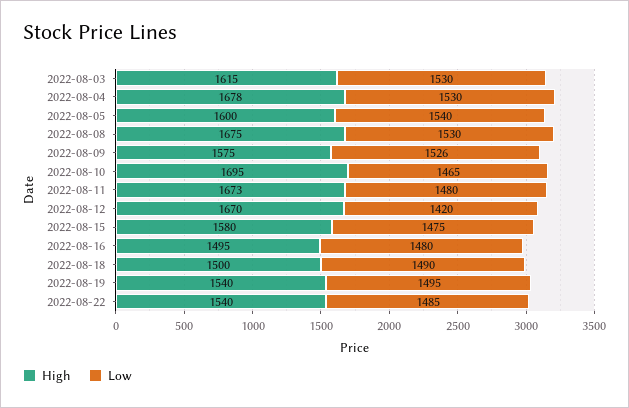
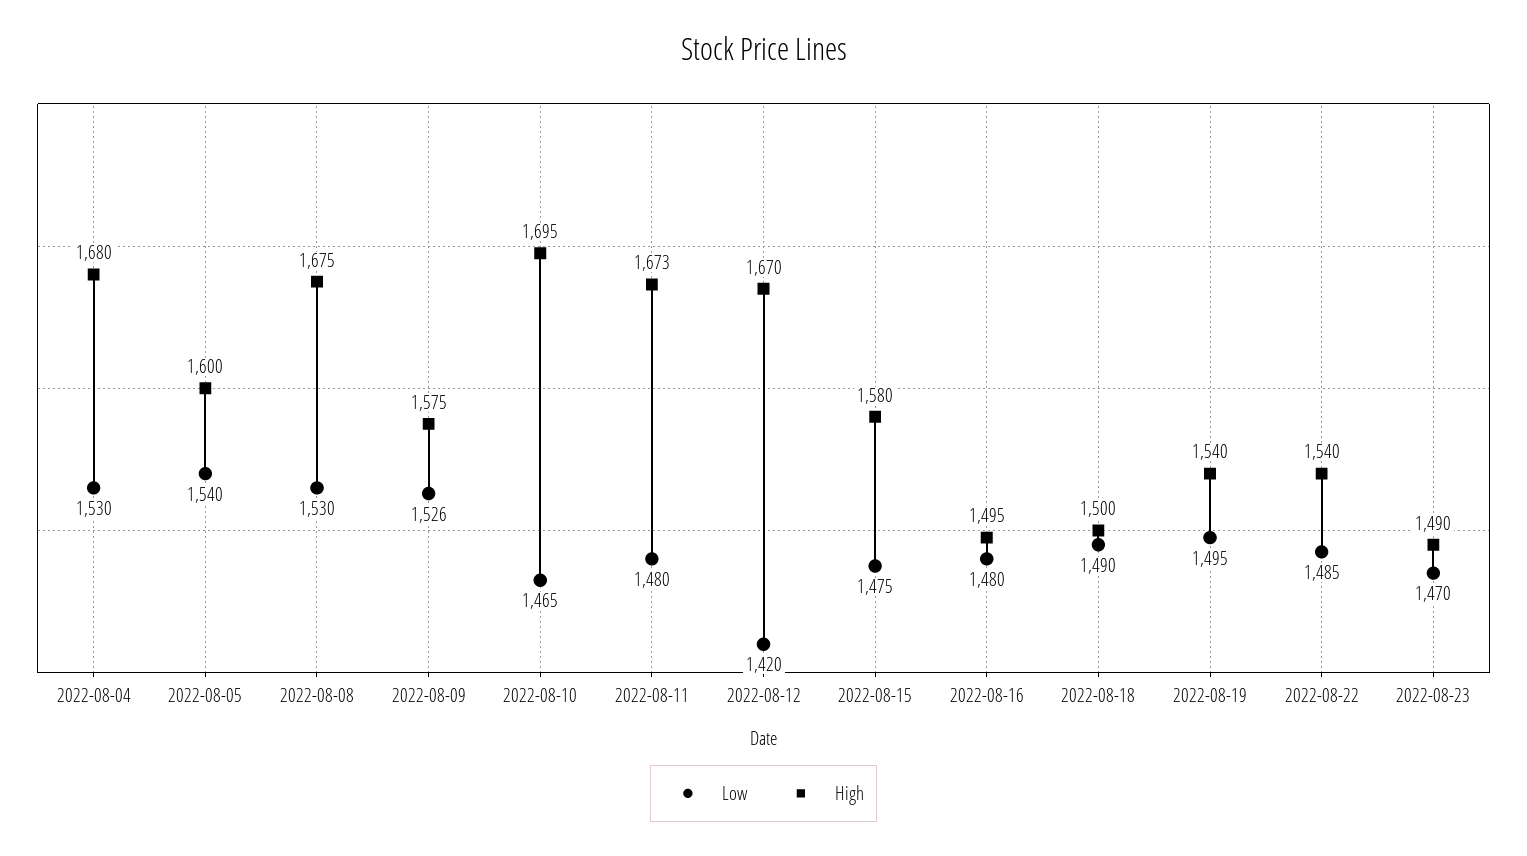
High, 2022-08-03: 1615 -> none
Low, 2022-08-03: 1530 -> none
High, 2022-08-04: 1678 -> 1680
Low, 2022-08-23: none -> 1470
High, 2022-08-23: none -> 1490

